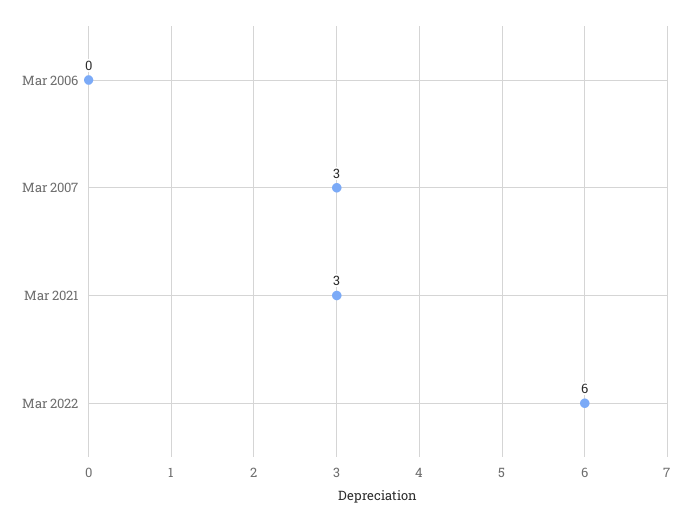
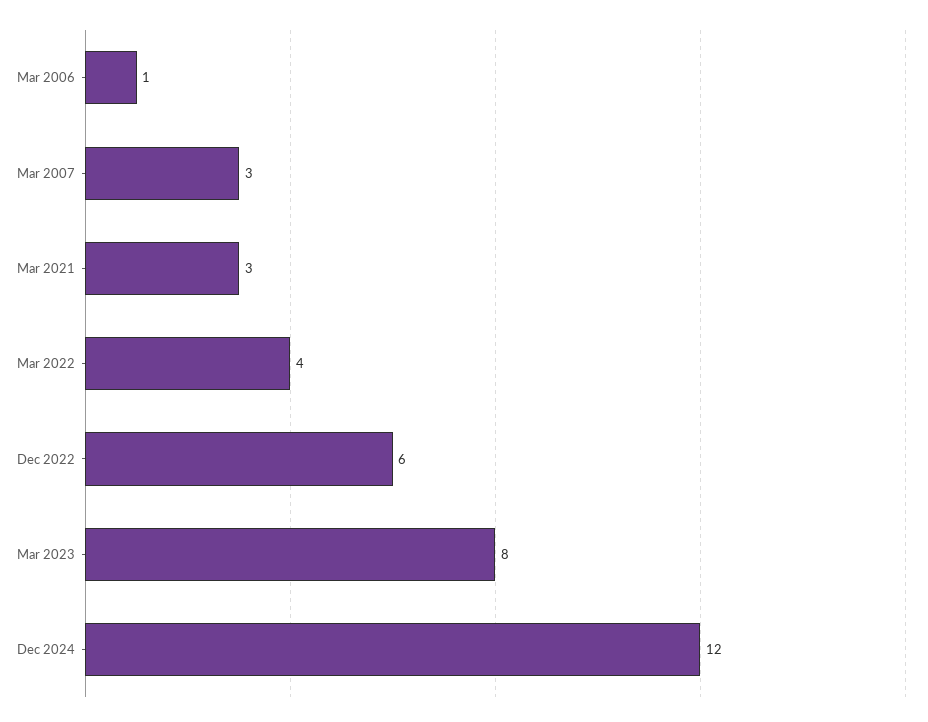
Mar 2006: 0 -> 1
Mar 2022: 6 -> 4
Dec 2022: none -> 6
Mar 2023: none -> 8
Dec 2024: none -> 12

